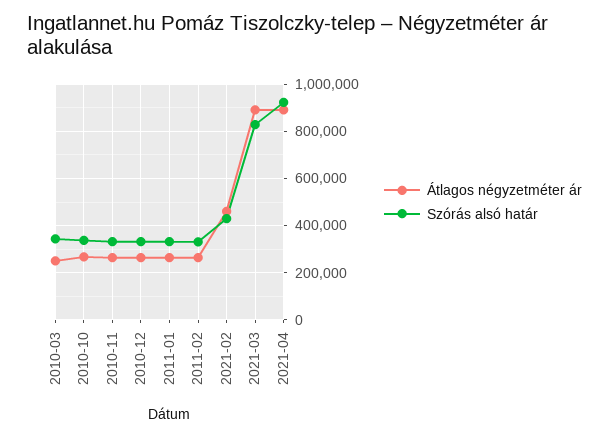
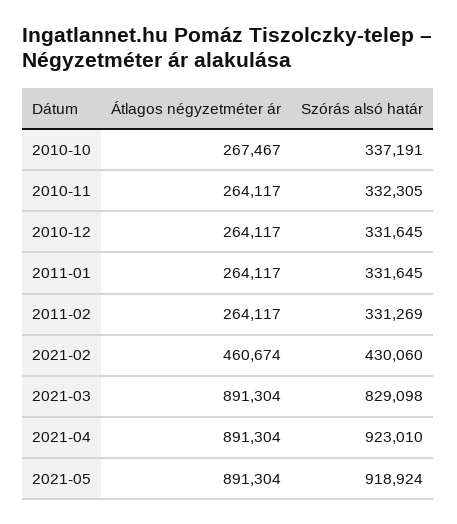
Átlagos négyzetméter ár, 2010-03: 250000 -> none
Szórás alsó határ, 2010-03: 350000 -> none
Átlagos négyzetméter ár, 2021-05: none -> 891304
Szórás alsó határ, 2021-05: none -> 918924

